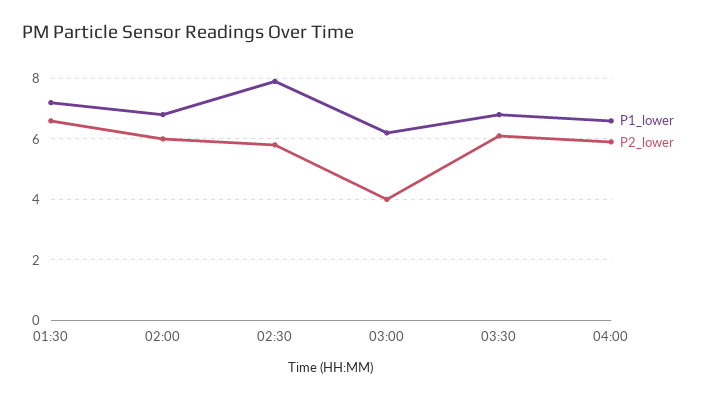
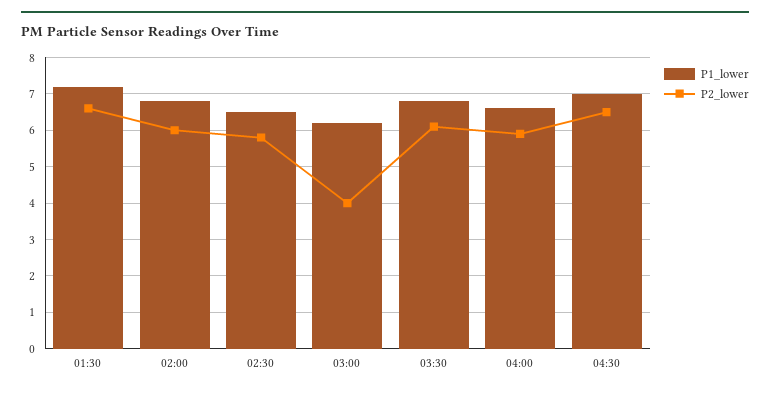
P1_lower, 02:30: 8 -> 6.5
P1_lower, 04:30: none -> 7
P2_lower, 04:30: none -> 6.5

